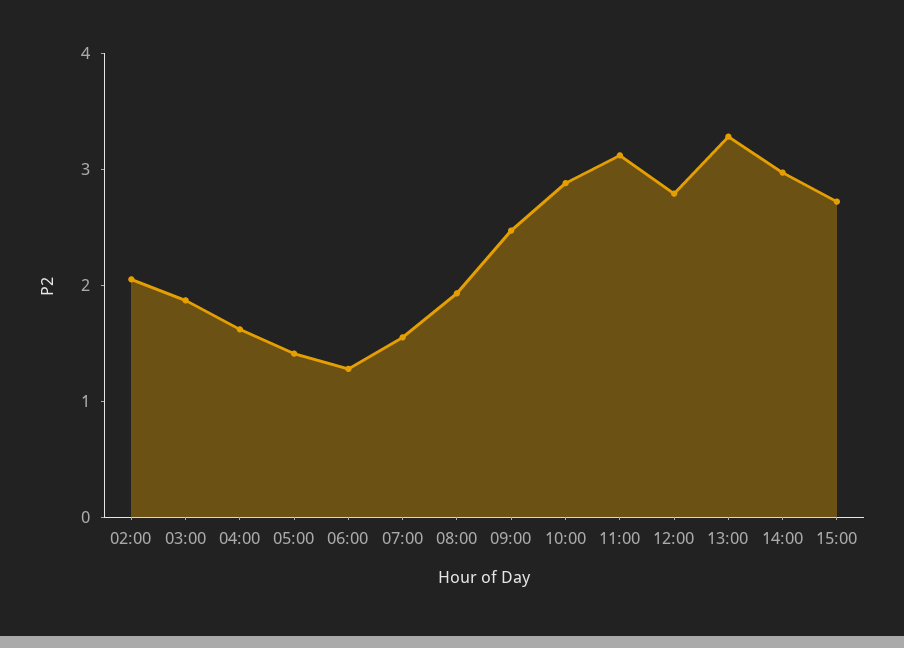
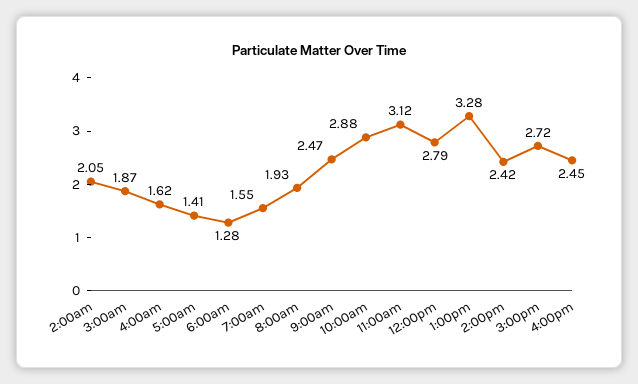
14:00: 3 -> 2.42
4:00pm: none -> 2.45

